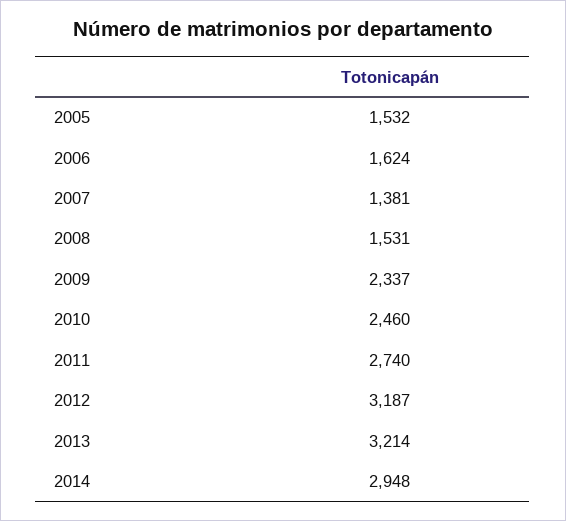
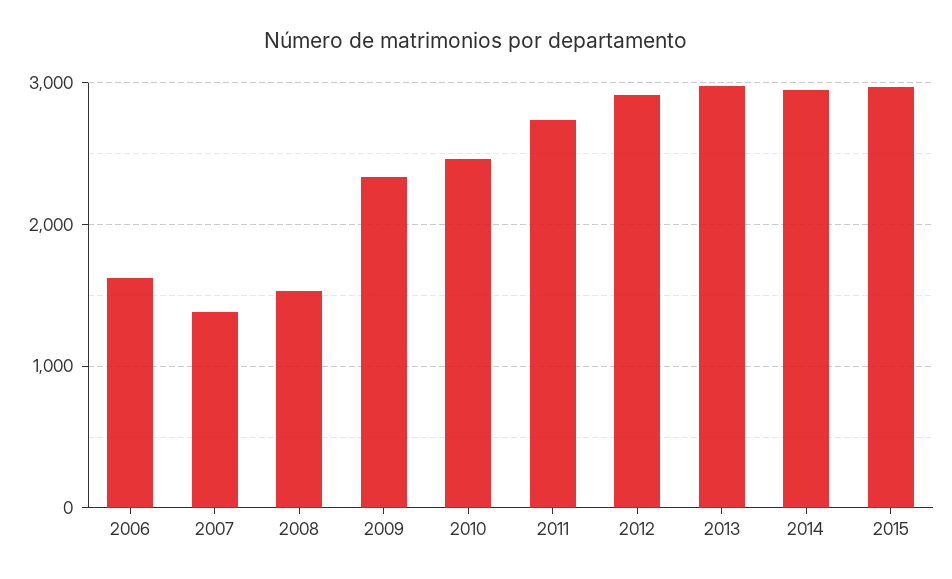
2005: 1532 -> none
2012: 3187 -> 2900
2013: 3214 -> 3000
2015: none -> 3000

